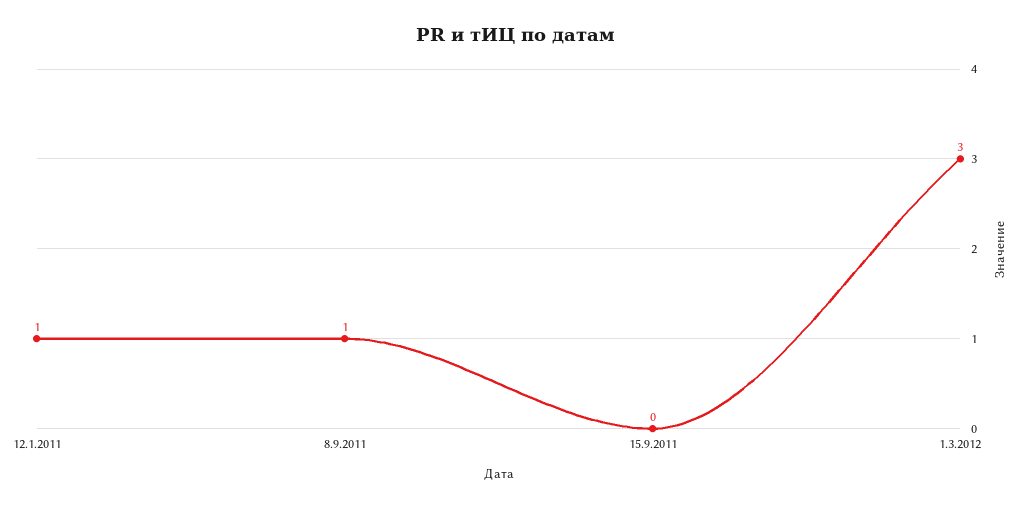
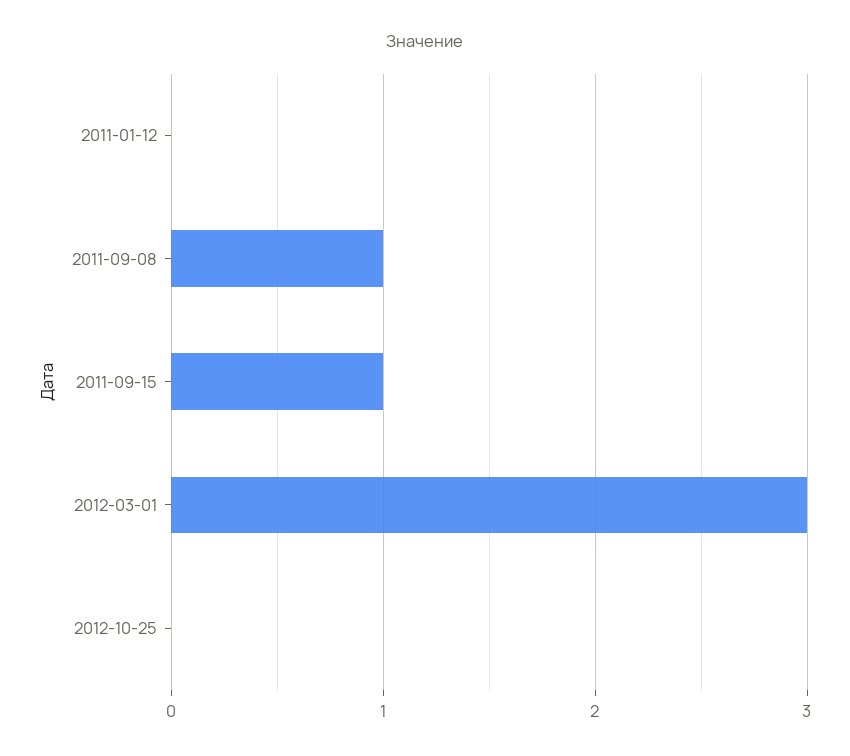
12.1.2011: 1 -> 0
15.9.2011: 0 -> 1
2012-10-25: none -> 0

